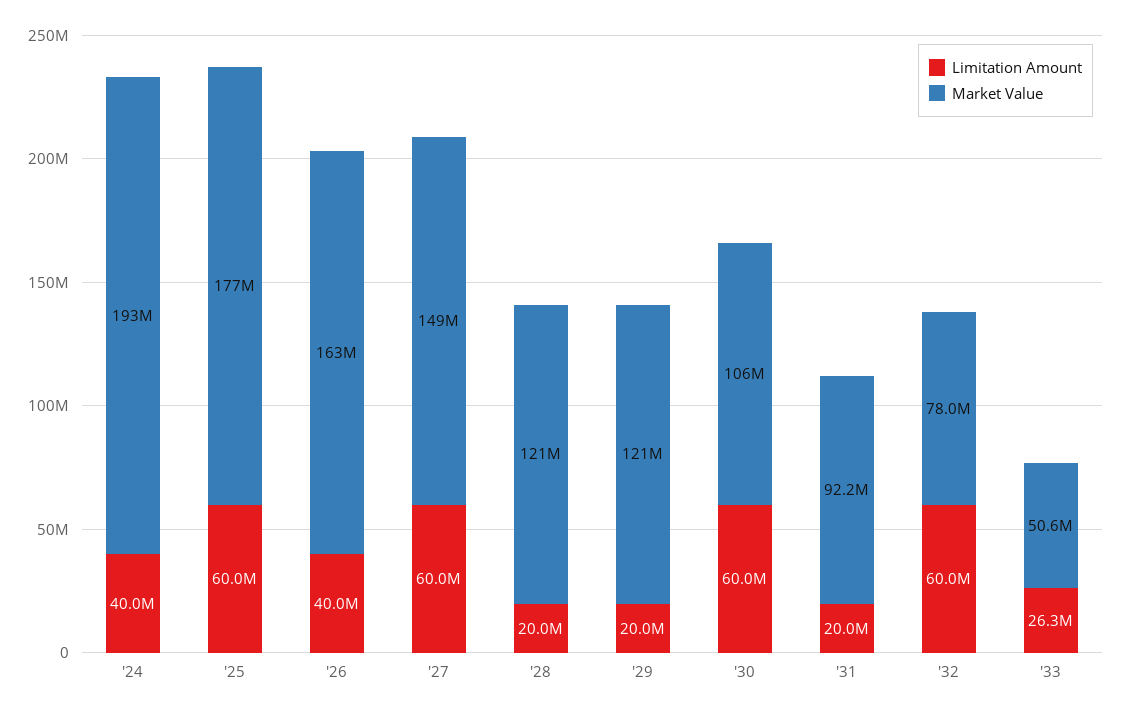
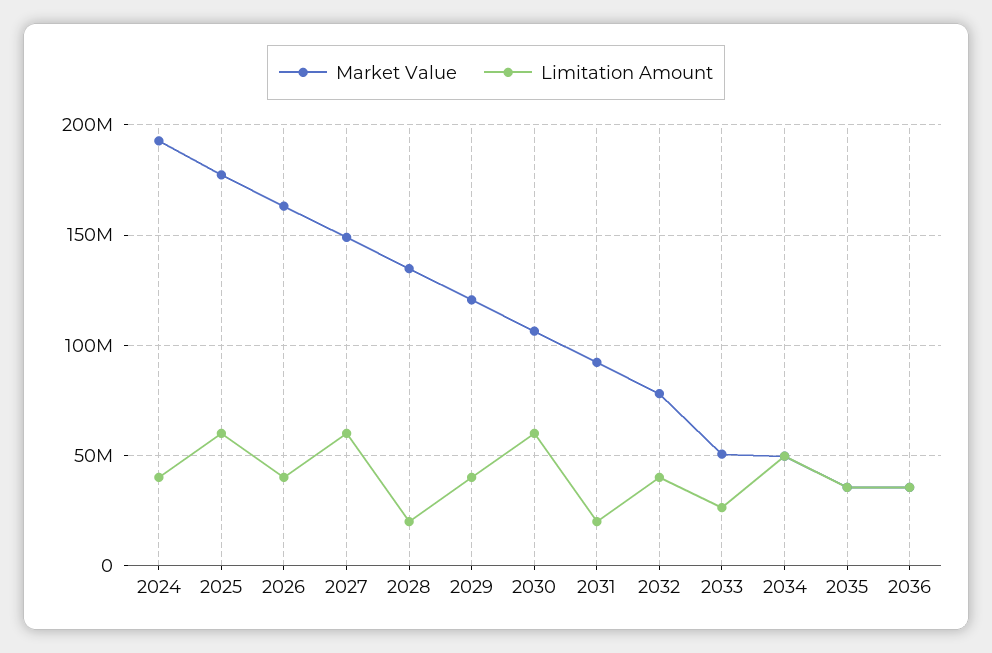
Market Value, '28: 121000000 -> 135000000
Limitation Amount, '29: 20000000 -> 40000000
Limitation Amount, '32: 60000000 -> 40000000
Market Value, 2034: none -> 50000000
Limitation Amount, 2034: none -> 50000000
Market Value, 2035: none -> 35000000
Limitation Amount, 2035: none -> 35000000
Market Value, 2036: none -> 35000000
Limitation Amount, 2036: none -> 35000000

